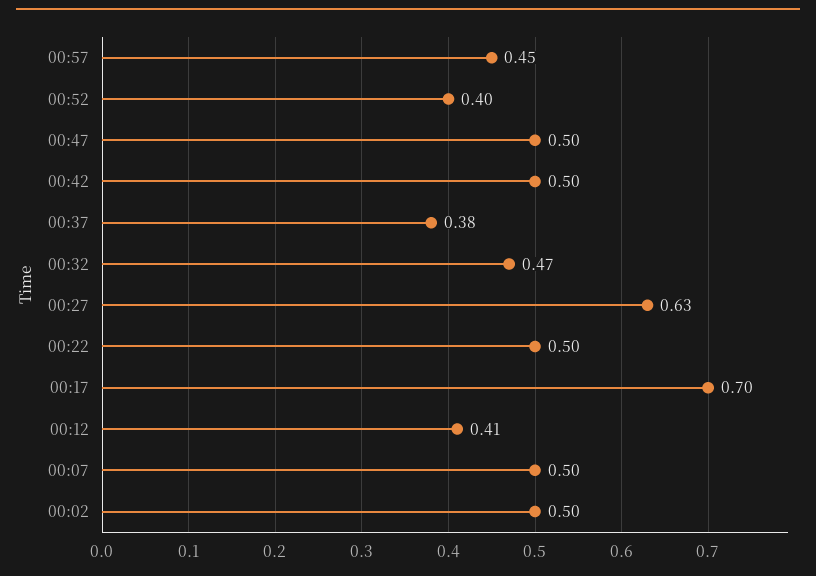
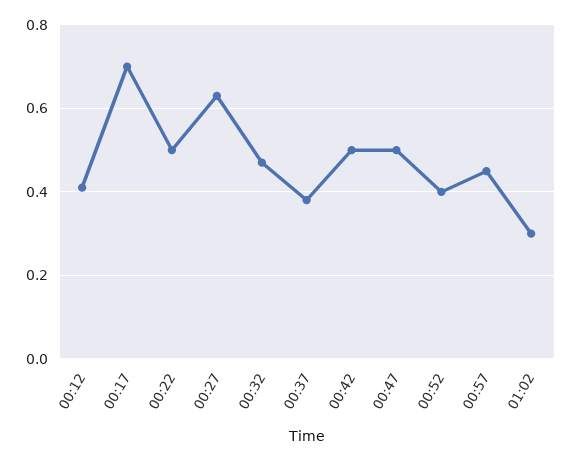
00:07: 0.5 -> none
00:02: 0.5 -> none
01:02: none -> 0.3

